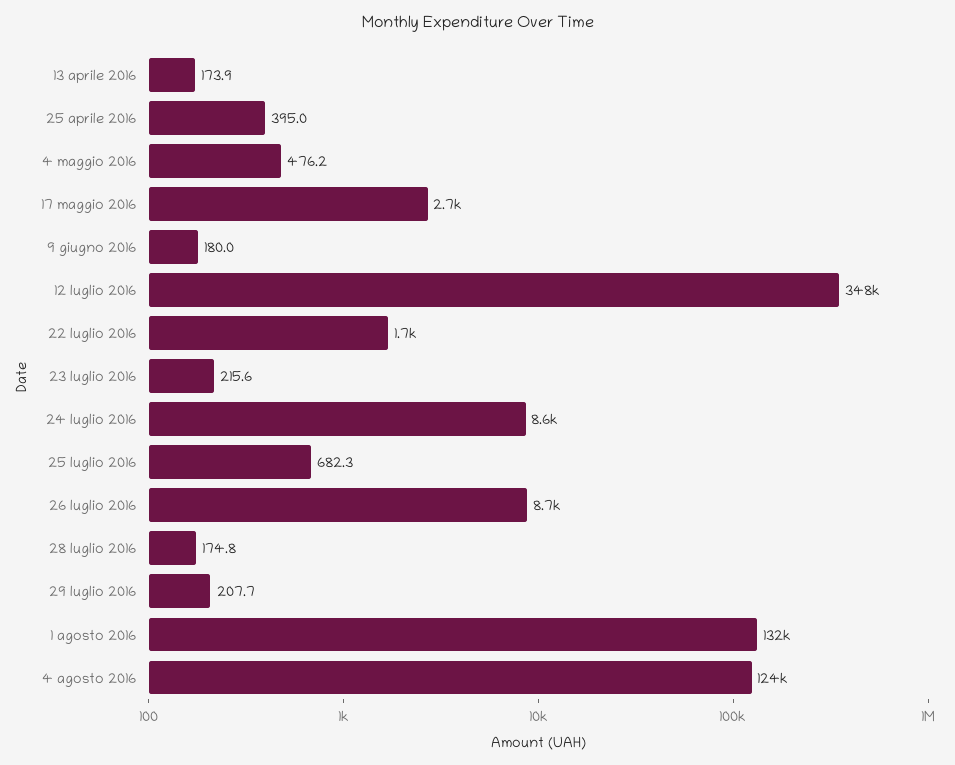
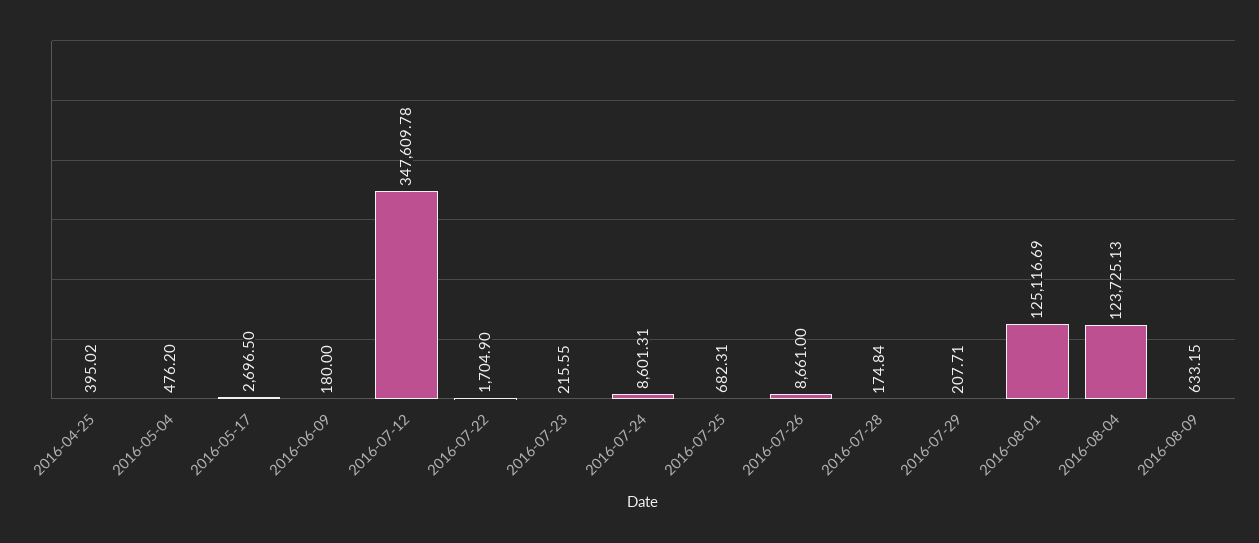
13 aprile 2016: 173.9 -> none
1 agosto 2016: 132000 -> 125116.69
2016-08-09: none -> 633.15

